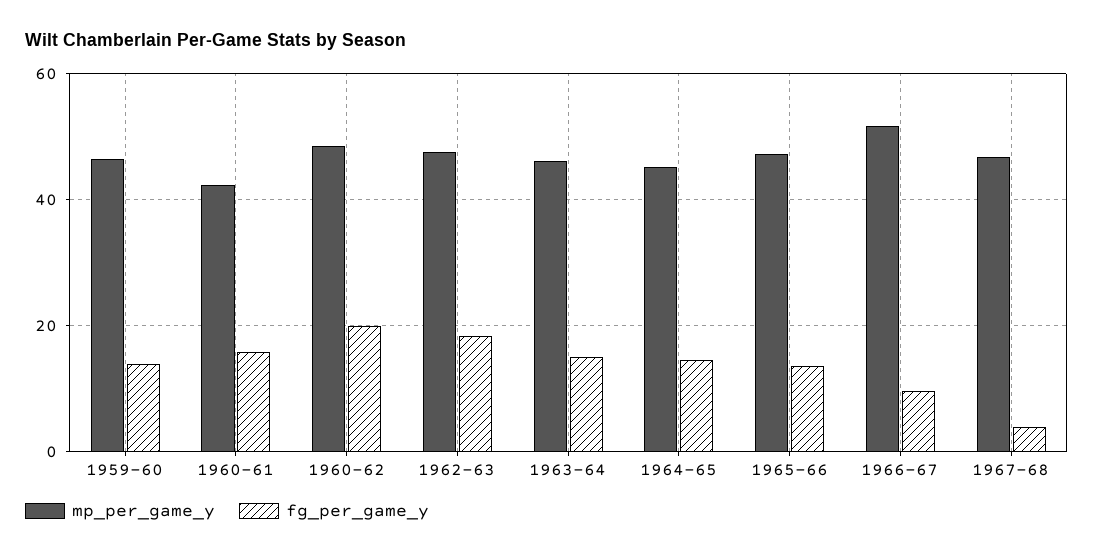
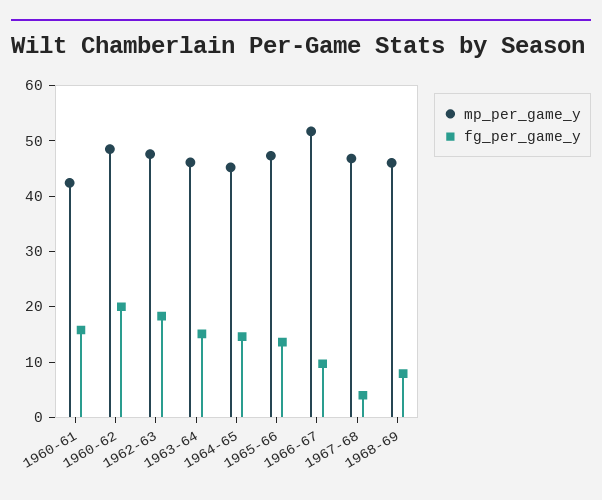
mp_per_game_y, 1959-60: 46 -> none
fg_per_game_y, 1959-60: 14 -> none
mp_per_game_y, 1968-69: none -> 46
fg_per_game_y, 1968-69: none -> 8

